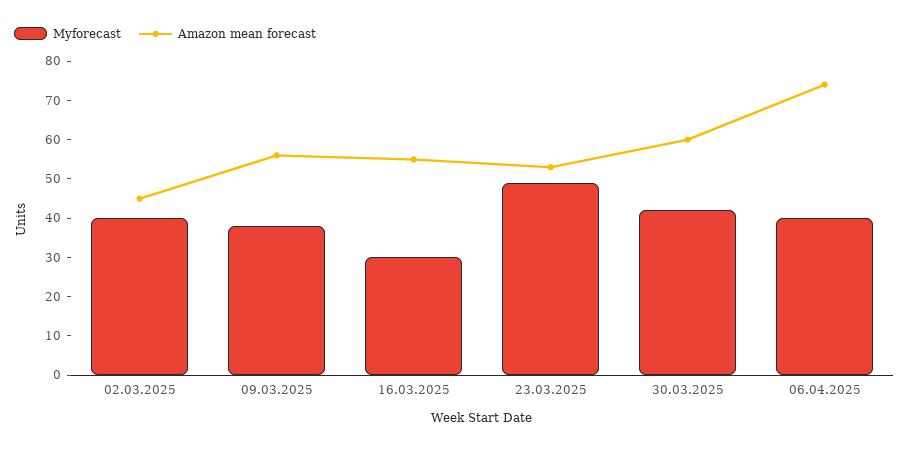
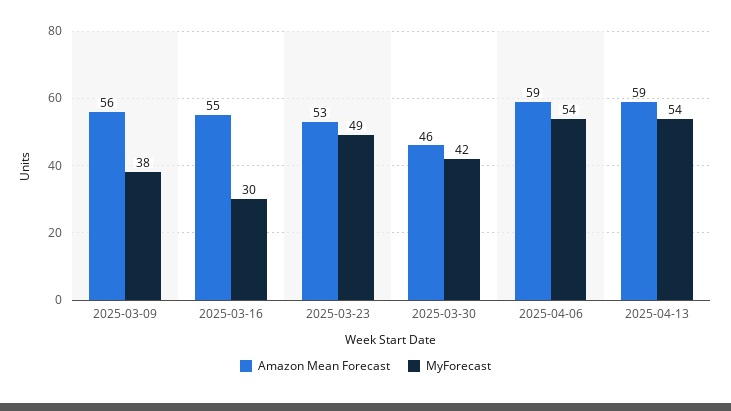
Myforecast, 02.03.2025: 40 -> none
Amazon mean forecast, 02.03.2025: 45 -> none
Amazon mean forecast, 30.03.2025: 60 -> 46
Myforecast, 06.04.2025: 40 -> 54
Amazon mean forecast, 06.04.2025: 75 -> 59
Amazon mean forecast, 2025-04-13: none -> 59
Myforecast, 2025-04-13: none -> 54

